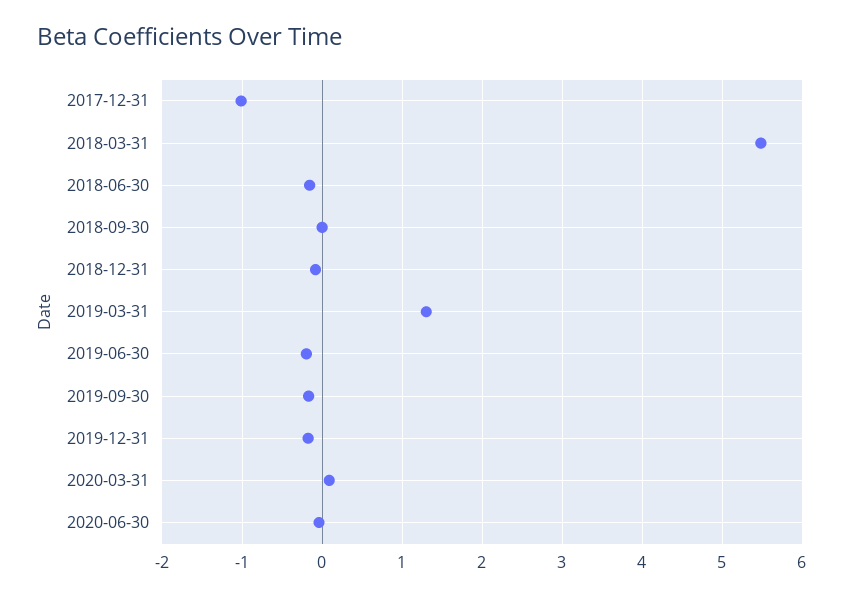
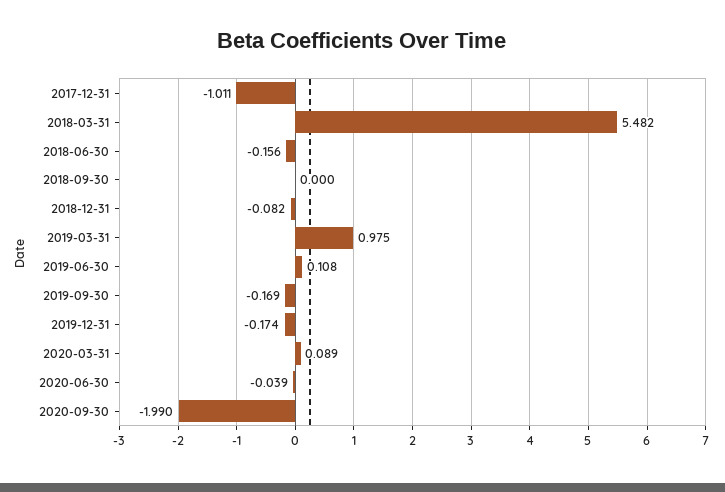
2019-03-31: 1.3 -> 0.975
2019-06-30: -0.2 -> 0.108
2020-09-30: none -> -1.99

